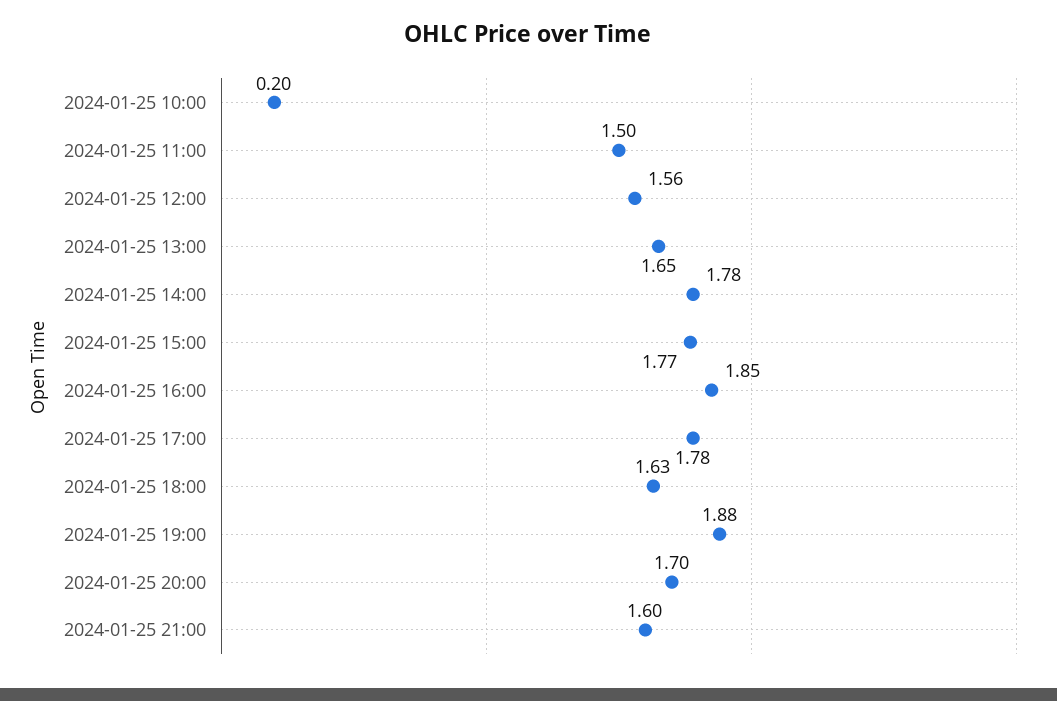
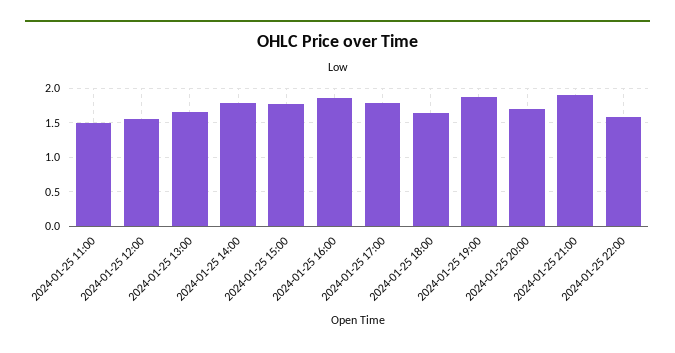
2024-01-25 10:00: 0.2 -> none
2024-01-25 21:00: 1.6 -> 1.9
2024-01-25 22:00: none -> 1.6

